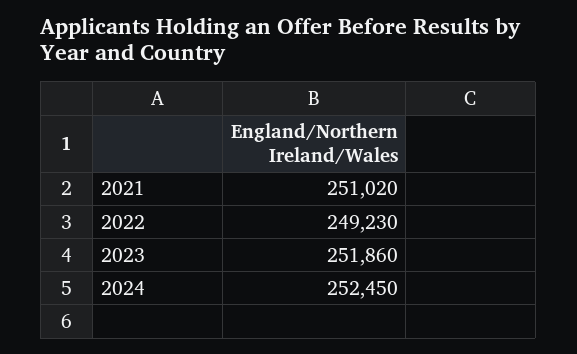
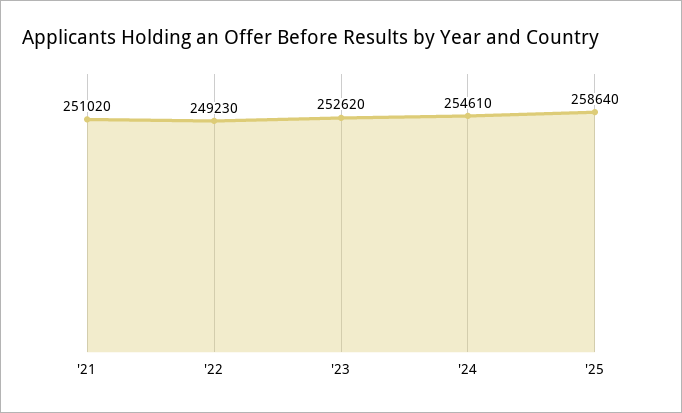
2023: 251860 -> 252620
2024: 252450 -> 254610
'25: none -> 258640

